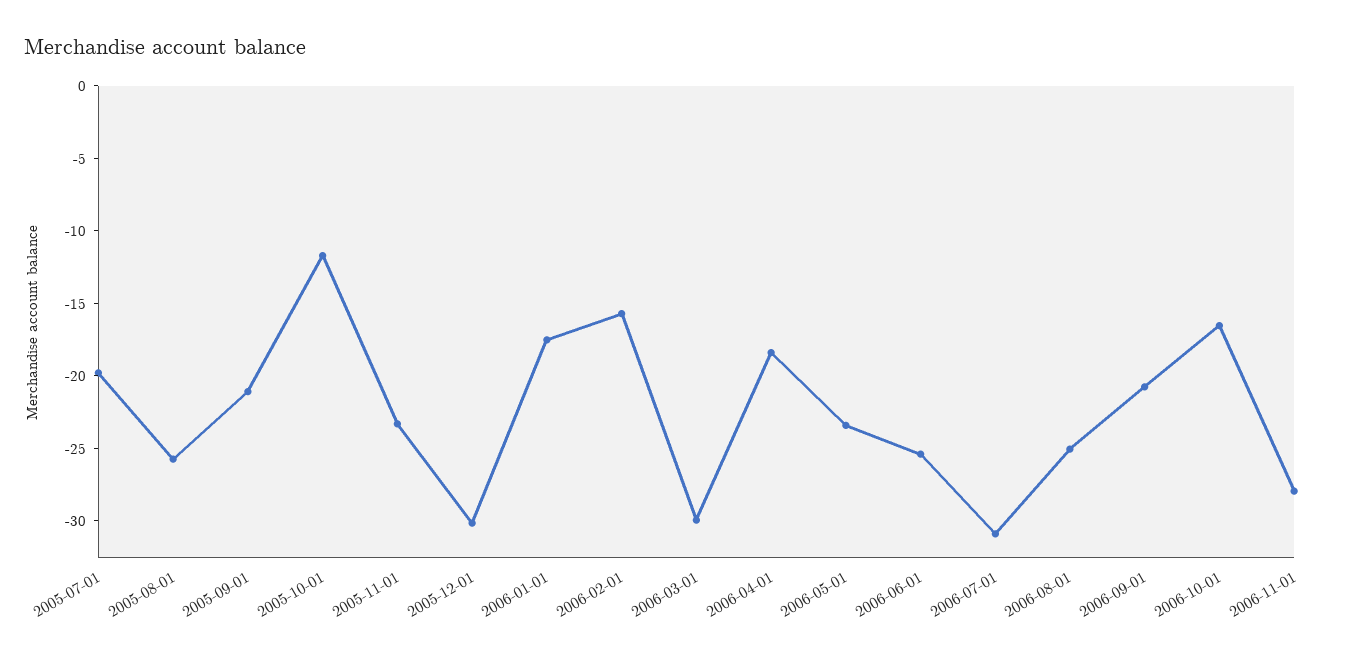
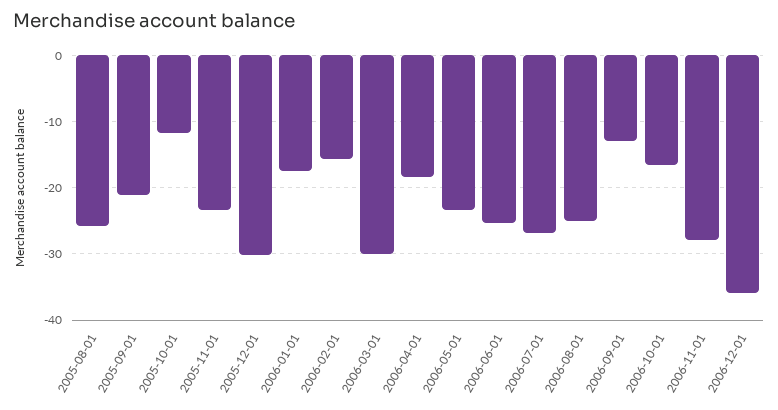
2005-07-01: -20 -> none
2006-07-01: -31 -> -27
2006-09-01: -21 -> -13
2006-12-01: none -> -36

